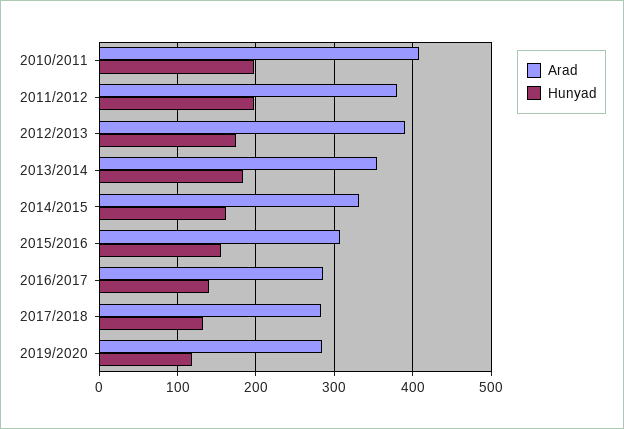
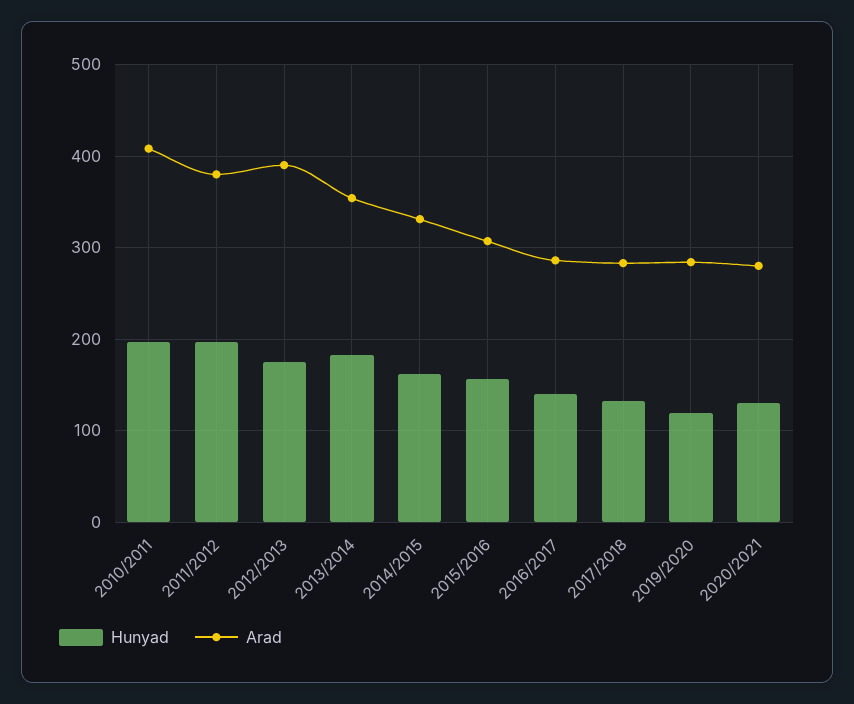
Hunyad, 2020/2021: none -> 130
Arad, 2020/2021: none -> 280

